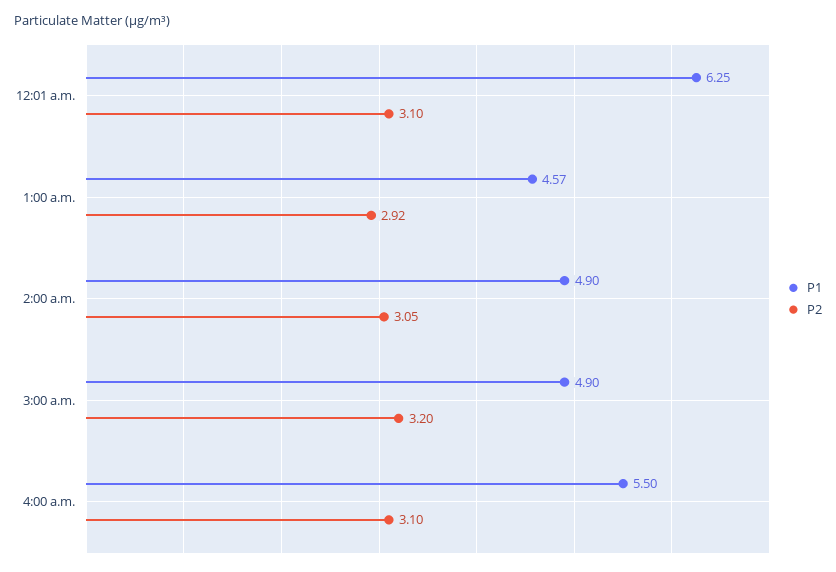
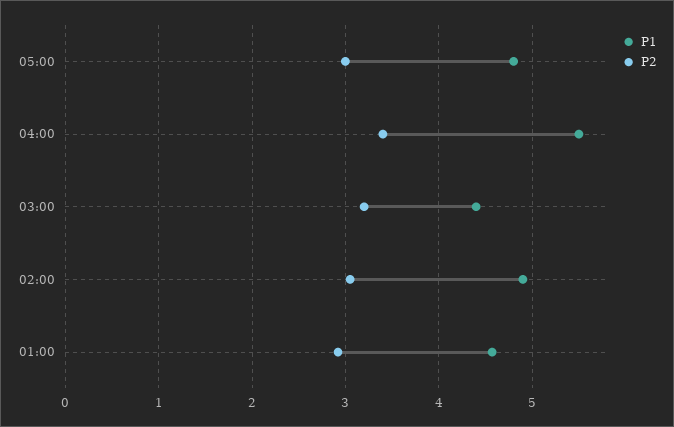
P1, 12:01 a.m.: 6.25 -> none
P2, 12:01 a.m.: 3.1 -> none
P1, 3:00 a.m.: 4.9 -> 4.4
P2, 4:00 a.m.: 3.1 -> 3.4
P1, 05:00: none -> 4.8
P2, 05:00: none -> 3

